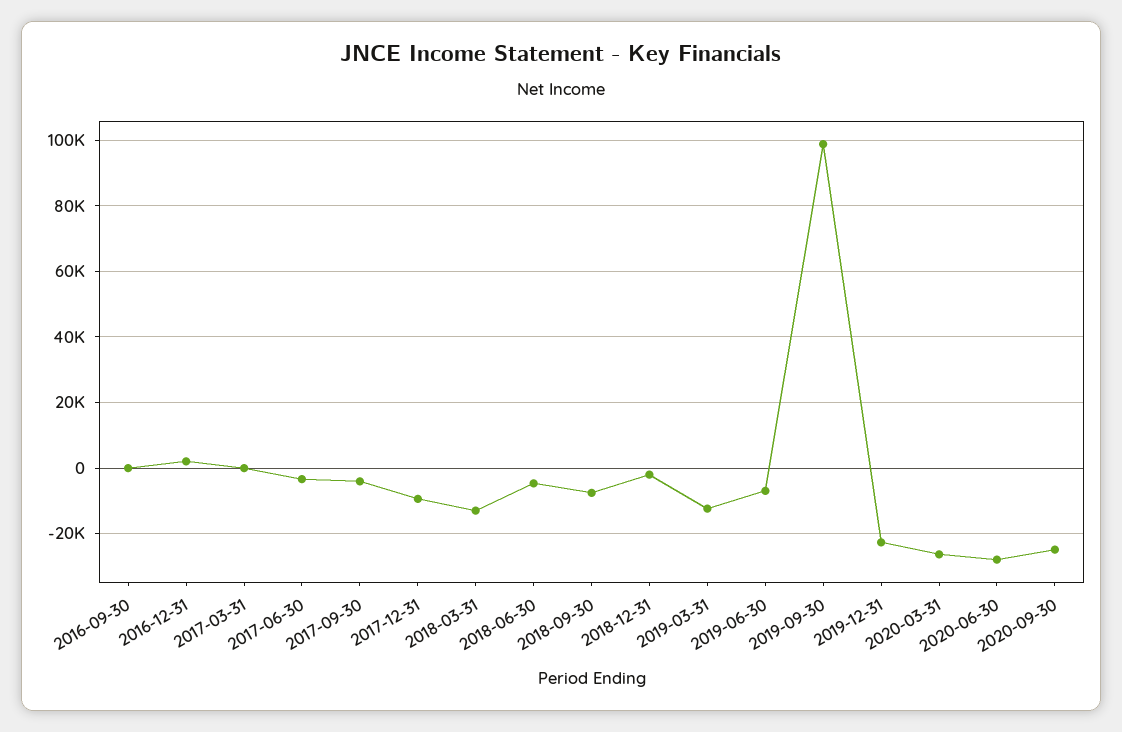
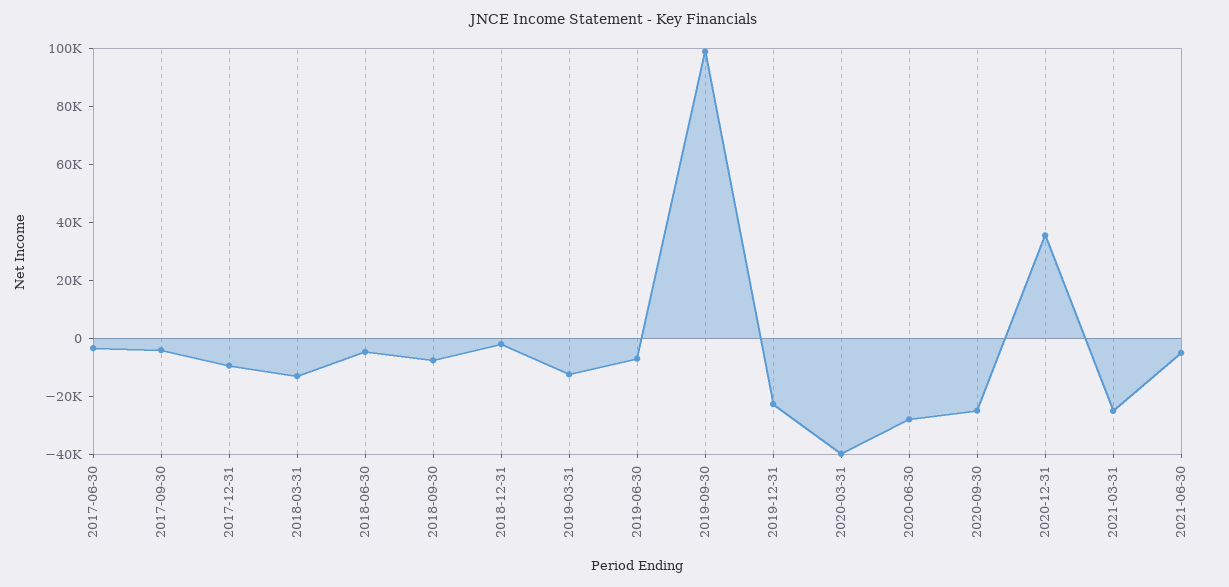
2016-09-30: 0 -> none
2016-12-31: 2000 -> none
2017-03-31: 0 -> none
2020-03-31: -26000 -> -40000
2020-12-31: none -> 35000
2021-03-31: none -> -25000
2021-06-30: none -> -5000

